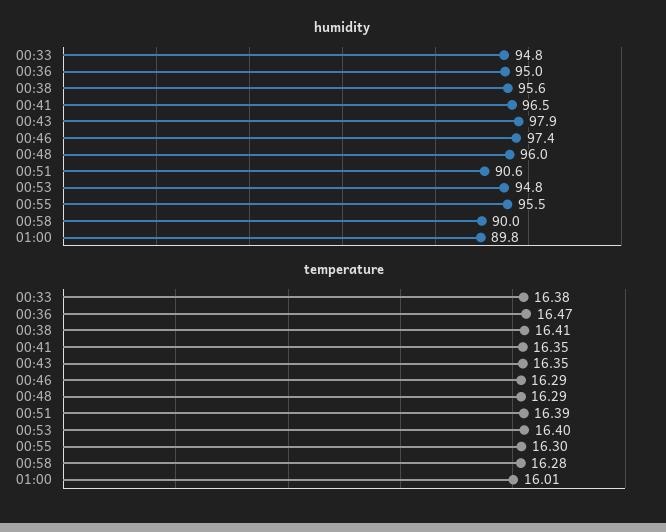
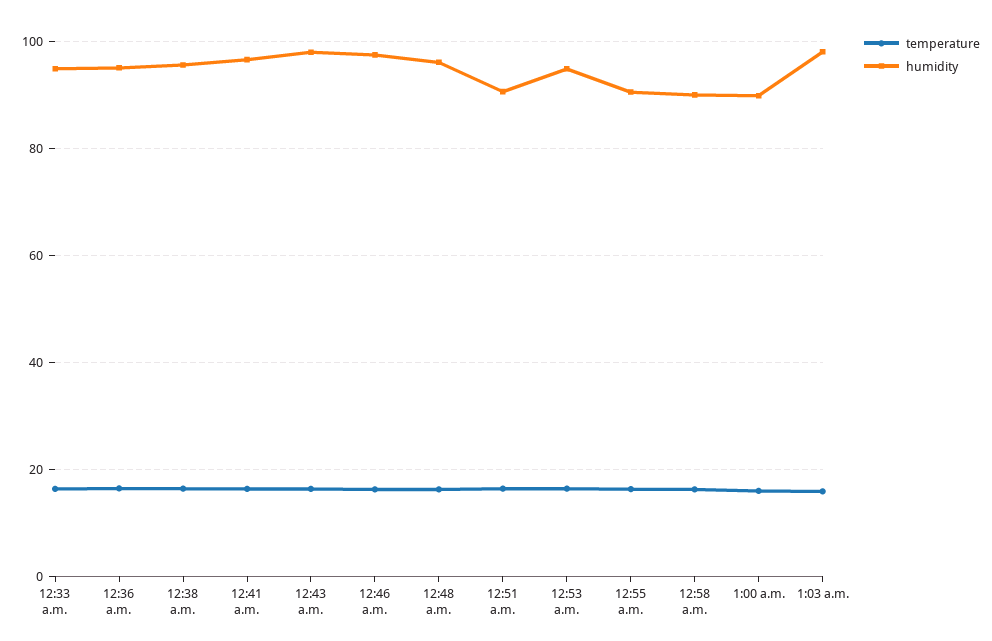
humidity, 00:55: 95.5 -> 90
temperature, 1:03 a.m.: none -> 16
humidity, 1:03 a.m.: none -> 98

